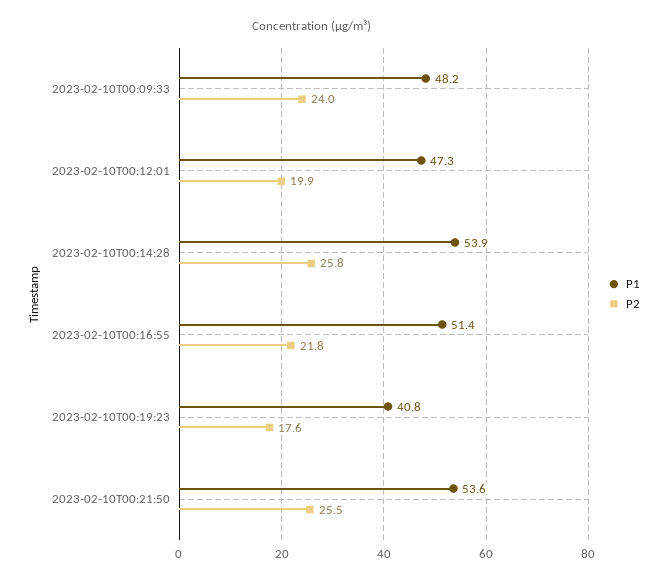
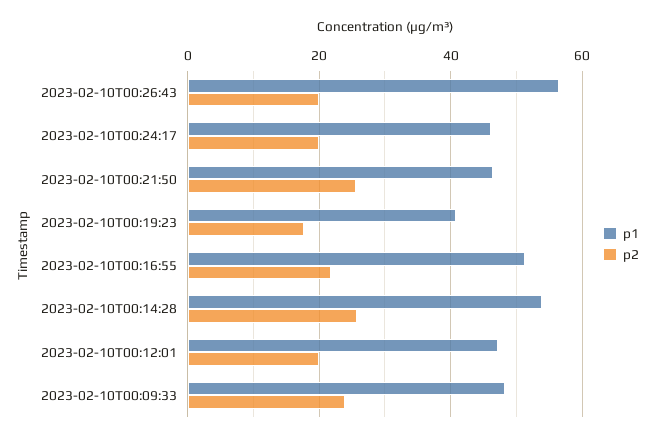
P1, 2023-02-10T00:21:50: 53.6 -> 46
P1, 2023-02-10T00:26:43: none -> 56
P2, 2023-02-10T00:26:43: none -> 20
P1, 2023-02-10T00:24:17: none -> 46
P2, 2023-02-10T00:24:17: none -> 20

